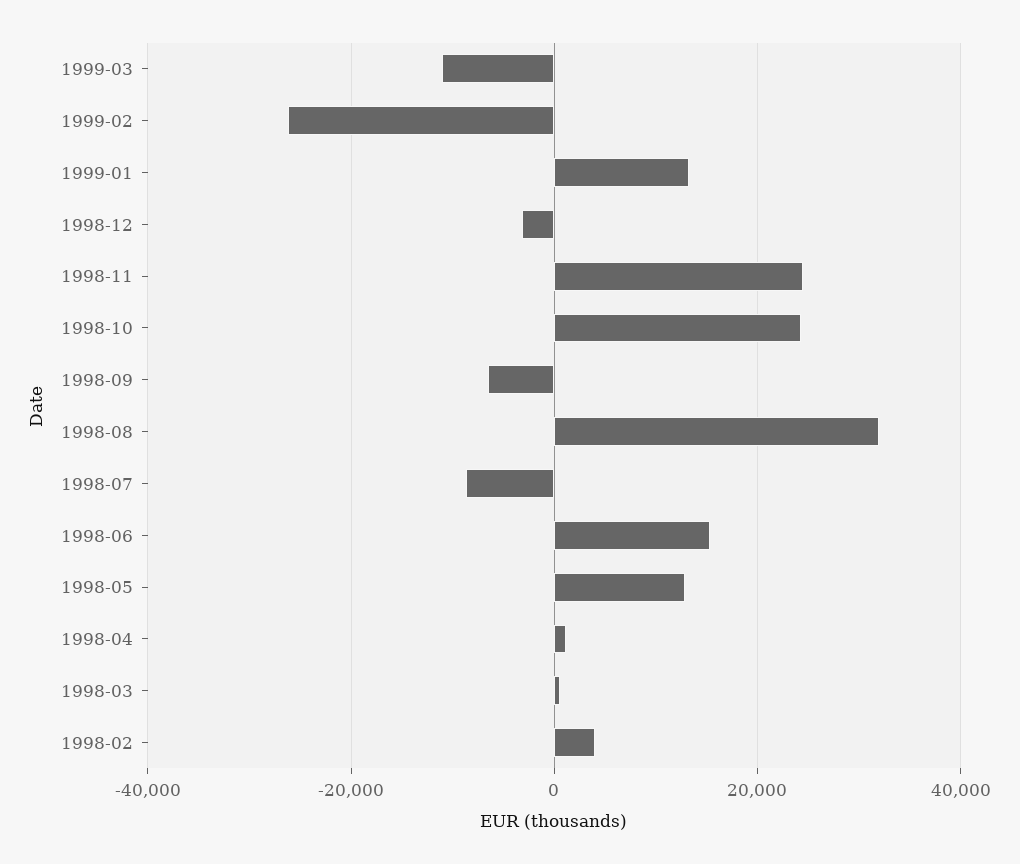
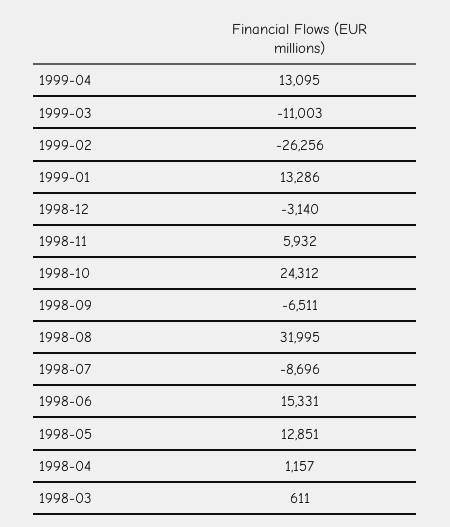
1998-11: 24000 -> 5932
1998-02: 4000 -> none
1999-04: none -> 13095

